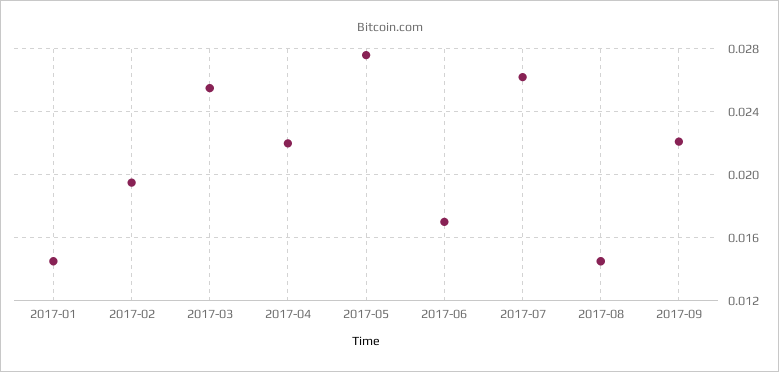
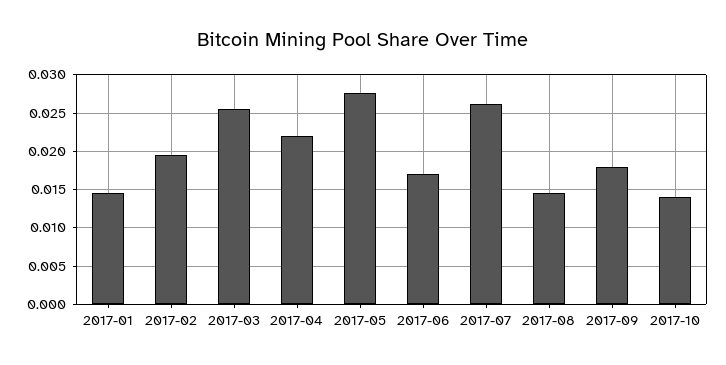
2017-09: 0.022 -> 0.018
2017-10: none -> 0.014

